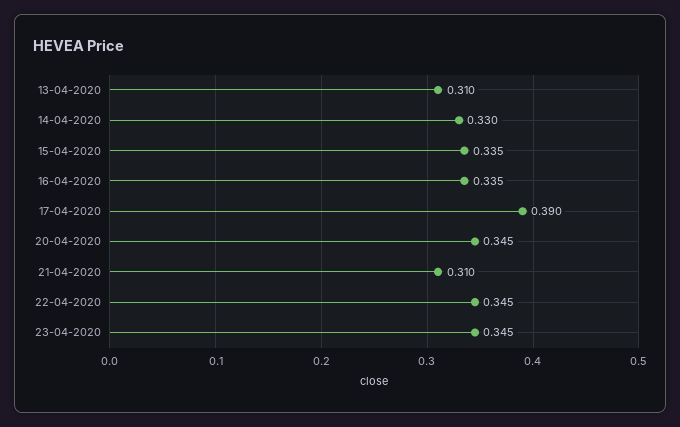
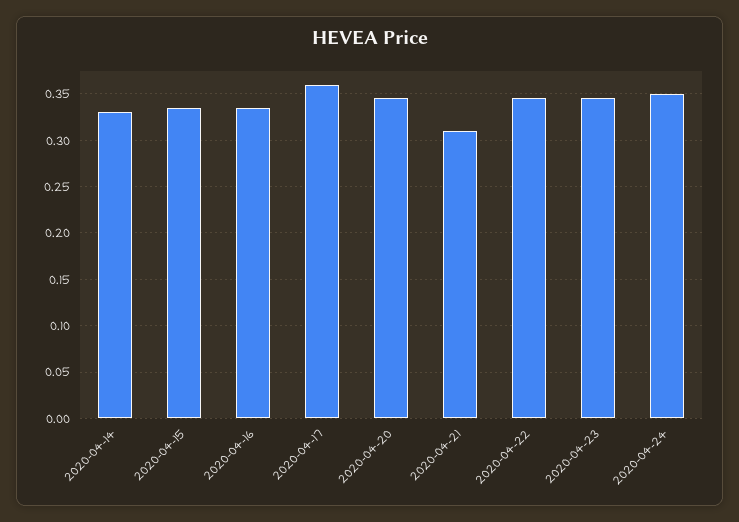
13-04-2020: 0.31 -> none
17-04-2020: 0.39 -> 0.36
2020-04-24: none -> 0.35

